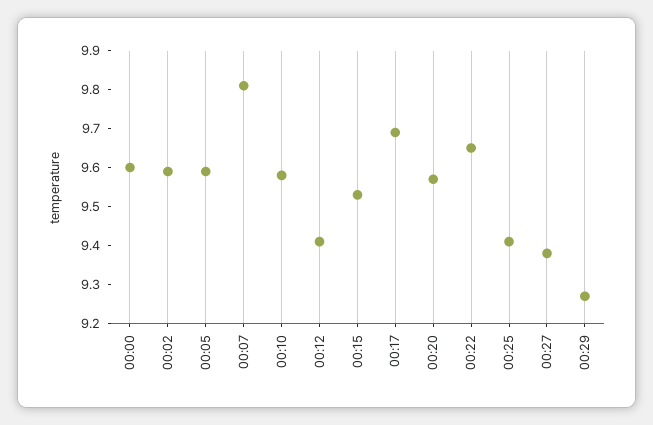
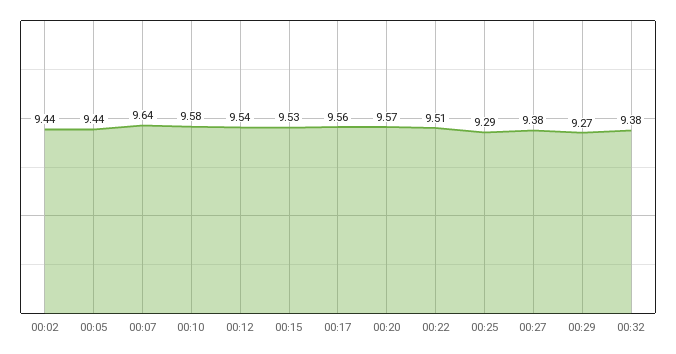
00:00: 9.6 -> none
00:02: 9.6 -> 9.44
00:05: 9.6 -> 9.44
00:07: 9.8 -> 9.64
00:12: 9.4 -> 9.54
00:17: 9.7 -> 9.56
00:22: 9.65 -> 9.51
00:25: 9.4 -> 9.29
00:32: none -> 9.38

